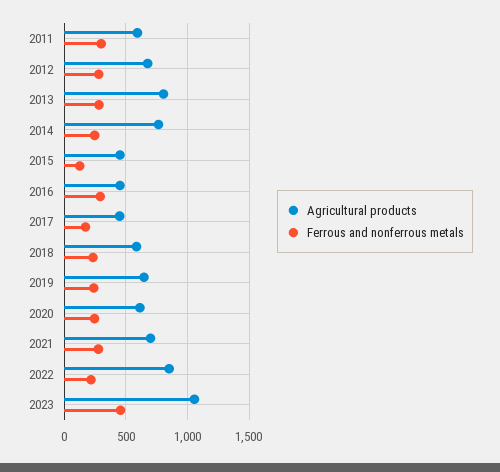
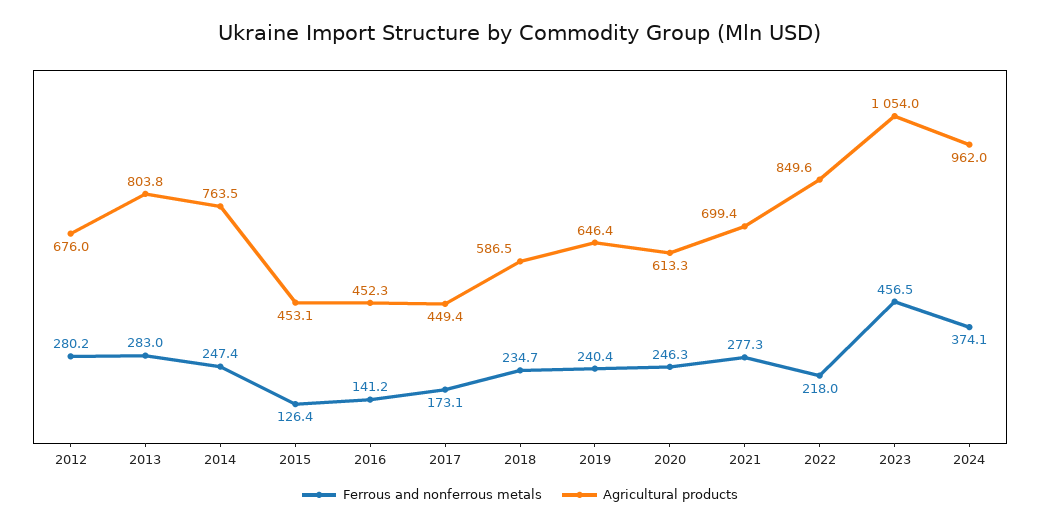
Agricultural products, 2011: 600 -> none
Ferrous and nonferrous metals, 2011: 300 -> none
Ferrous and nonferrous metals, 2016: 300 -> 141.2
Ferrous and nonferrous metals, 2024: none -> 374.1
Agricultural products, 2024: none -> 962

